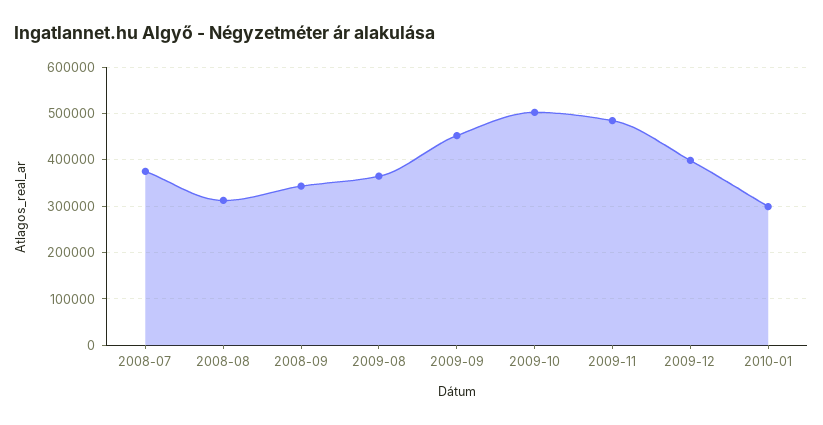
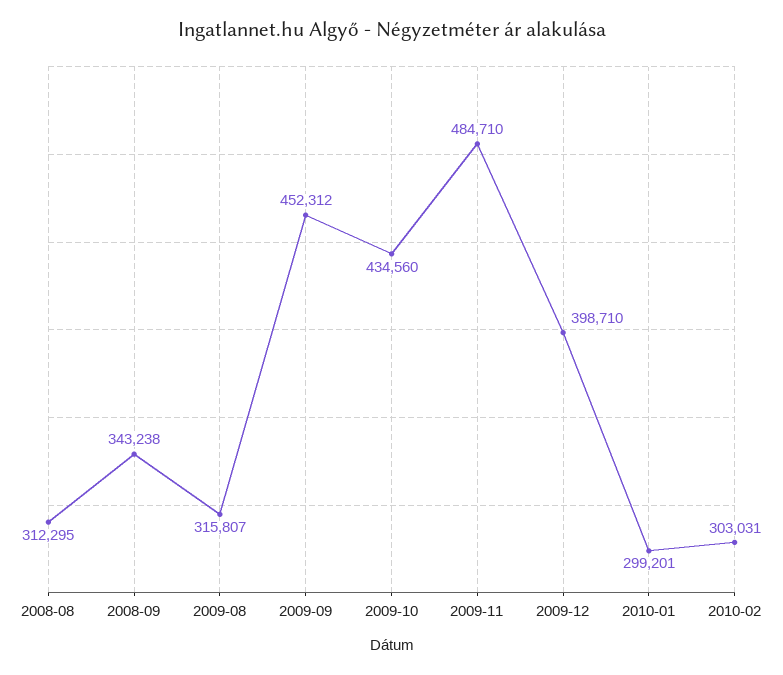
2008-07: 380000 -> none
2009-08: 360000 -> 315807
2009-10: 500000 -> 434560
2010-02: none -> 303031

